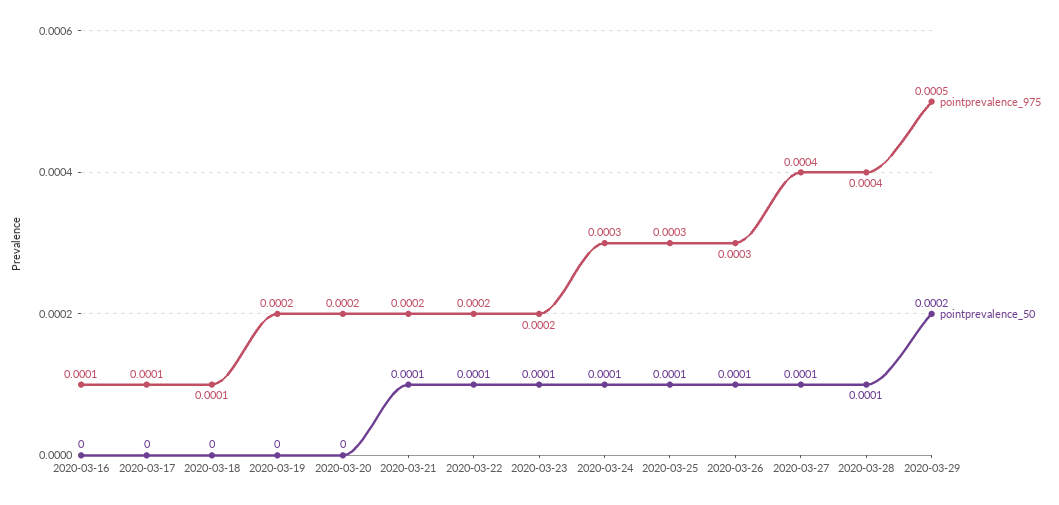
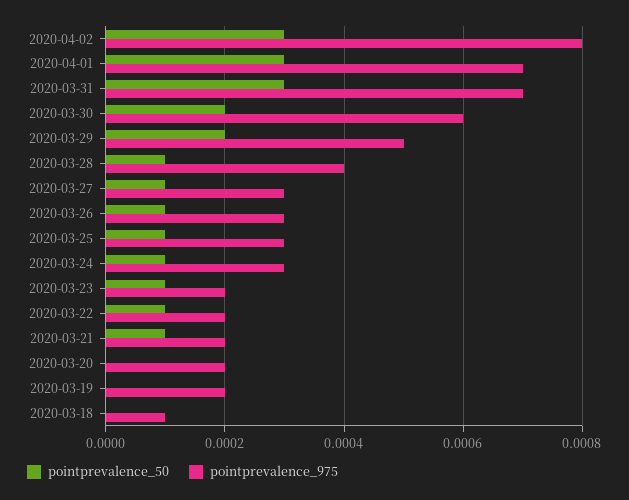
pointprevalence_975, 2020-03-16: 0.0001 -> none
pointprevalence_50, 2020-03-16: 0 -> none
pointprevalence_975, 2020-03-17: 0.0001 -> none
pointprevalence_50, 2020-03-17: 0 -> none
pointprevalence_975, 2020-03-27: 0.0004 -> 0.0003
pointprevalence_50, 2020-04-02: none -> 0.0003
pointprevalence_975, 2020-04-02: none -> 0.0008
pointprevalence_50, 2020-04-01: none -> 0.0003
pointprevalence_975, 2020-04-01: none -> 0.0007
pointprevalence_50, 2020-03-31: none -> 0.0003
pointprevalence_975, 2020-03-31: none -> 0.0007
pointprevalence_50, 2020-03-30: none -> 0.0002
pointprevalence_975, 2020-03-30: none -> 0.0006

